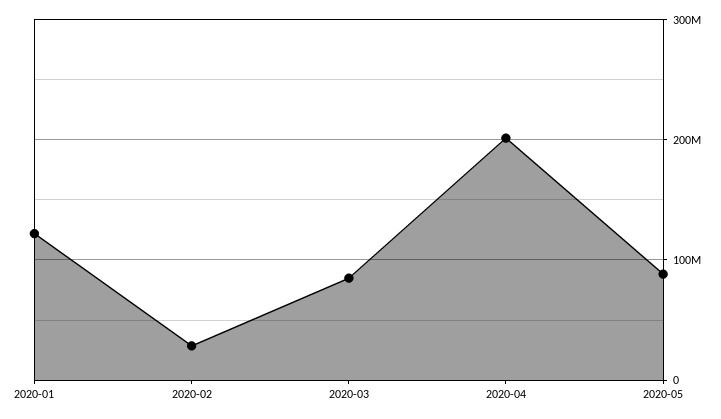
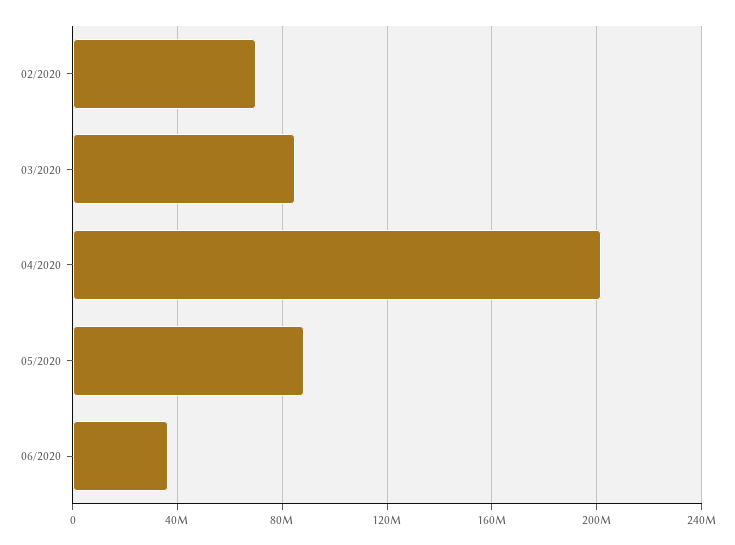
2020-01: 120000000 -> none
2020-02: 30000000 -> 70000000
06/2020: none -> 35000000

